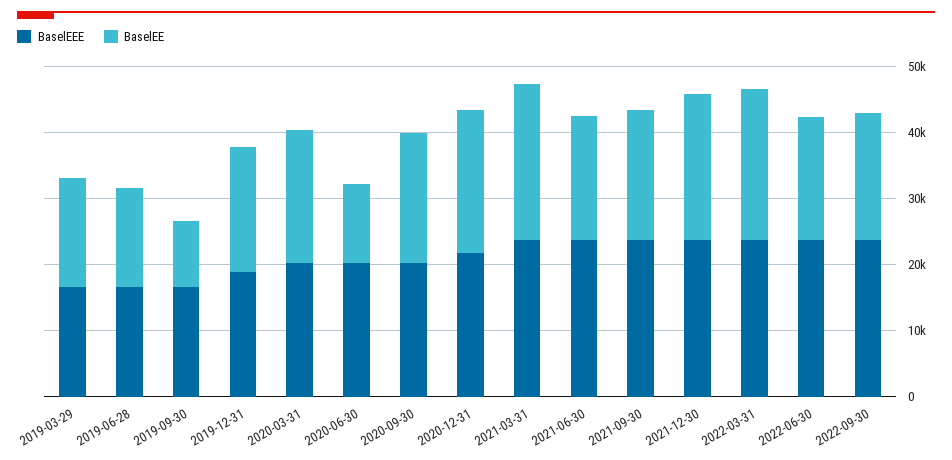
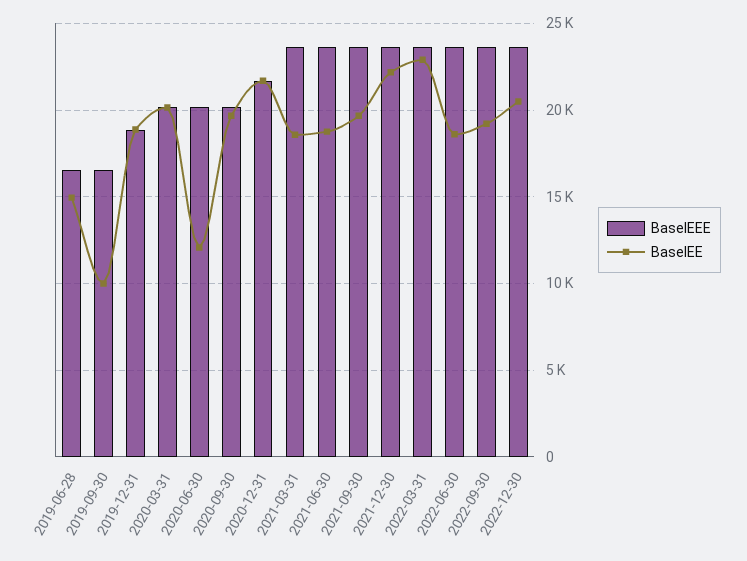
BaselEEE, 2019-03-29: 16000 -> none
BaselEE, 2019-03-29: 16000 -> none
BaselEE, 2021-03-31: 24000 -> 18500
BaselEEE, 2022-12-30: none -> 23500
BaselEE, 2022-12-30: none -> 20500

